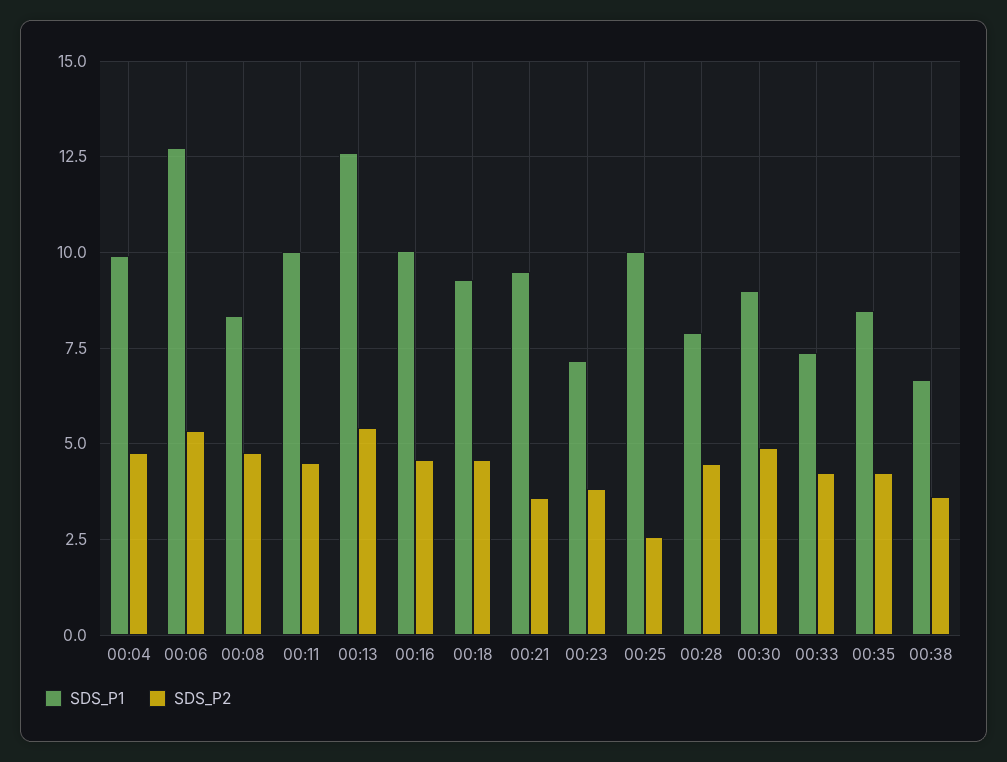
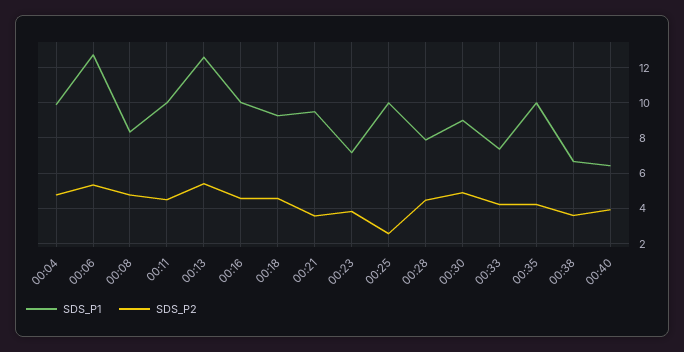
SDS_P1, 00:35: 8.5 -> 10
SDS_P1, 00:40: none -> 6.5
SDS_P2, 00:40: none -> 4

